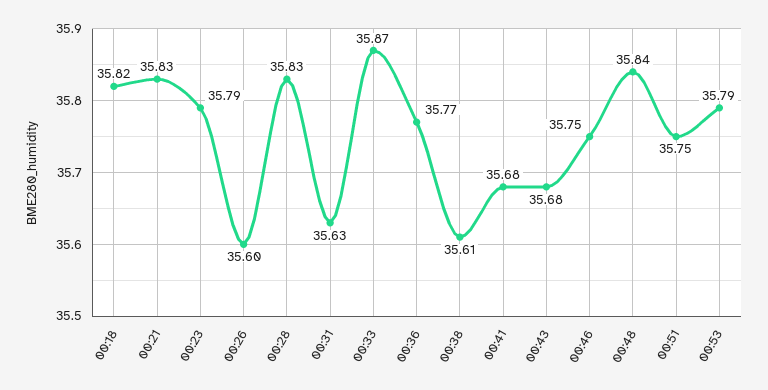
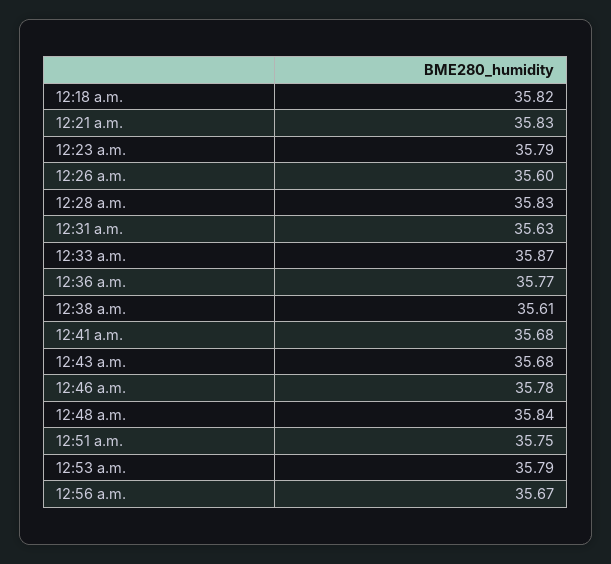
00:46: 35.75 -> 35.78
12:56 a.m.: none -> 35.67

